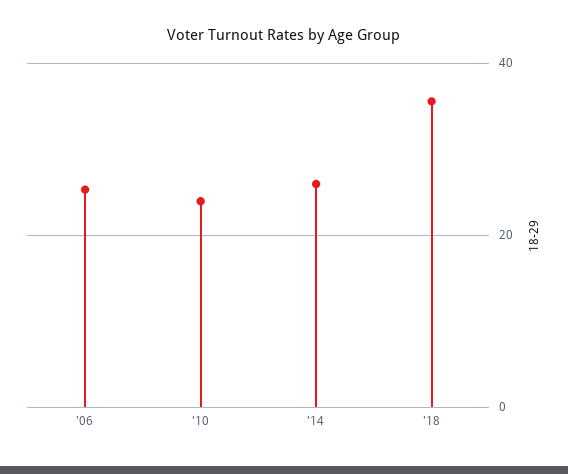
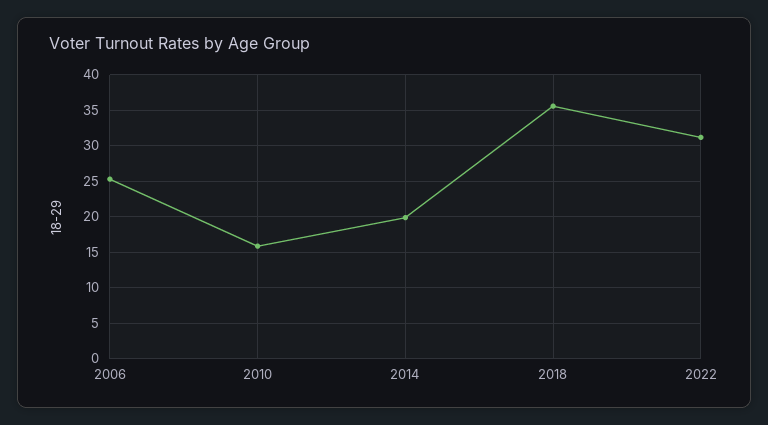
'10: 24 -> 16
'14: 26 -> 20
2022: none -> 31

